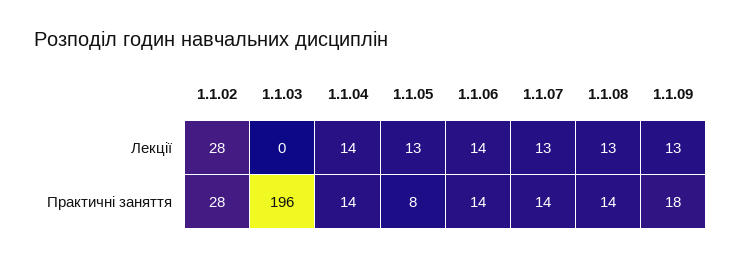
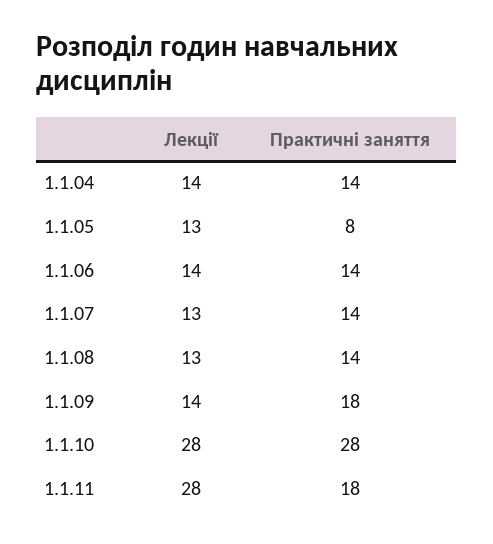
1.1.02, Лекції: 28 -> none
1.1.03, Лекції: 0 -> none
1.1.09, Лекції: 13 -> 14
1.1.02, Практичні заняття: 28 -> none
1.1.03, Практичні заняття: 196 -> none
1.1.10, Лекції: none -> 28
1.1.10, Практичні заняття: none -> 28
1.1.11, Лекції: none -> 28
1.1.11, Практичні заняття: none -> 18

